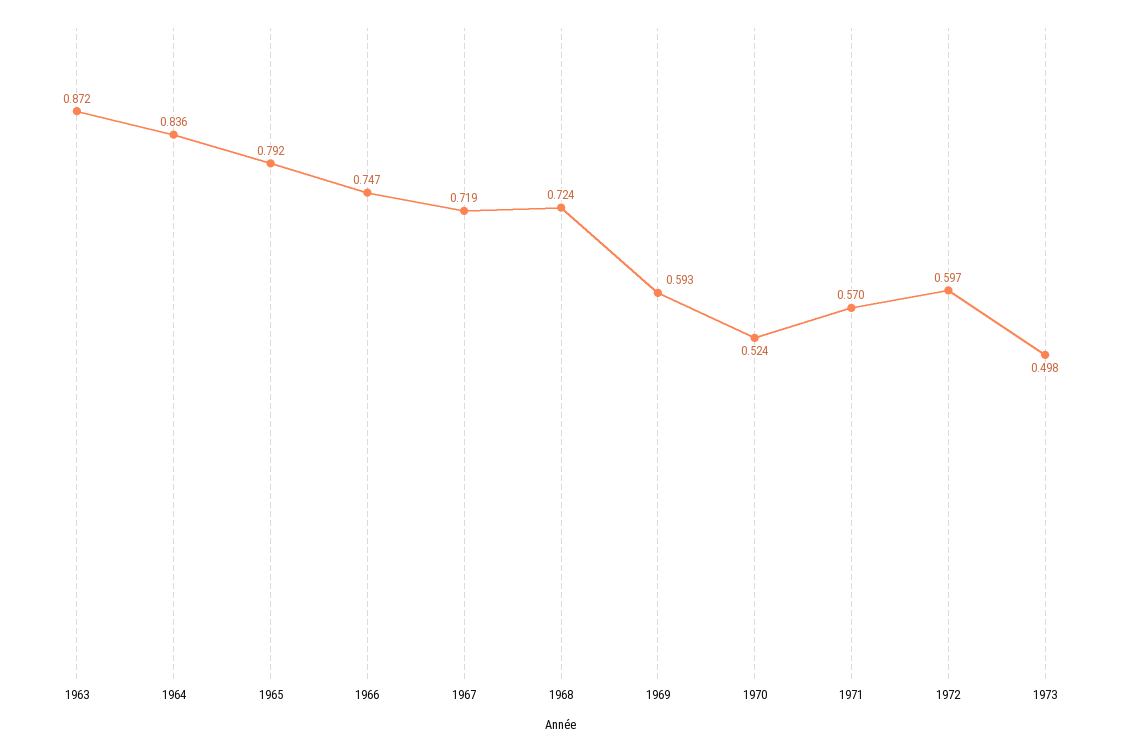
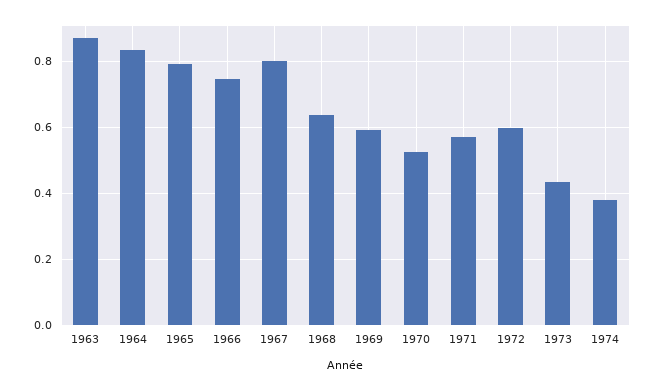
1967: 0.719 -> 0.8
1968: 0.724 -> 0.64
1973: 0.498 -> 0.44
1974: none -> 0.38

